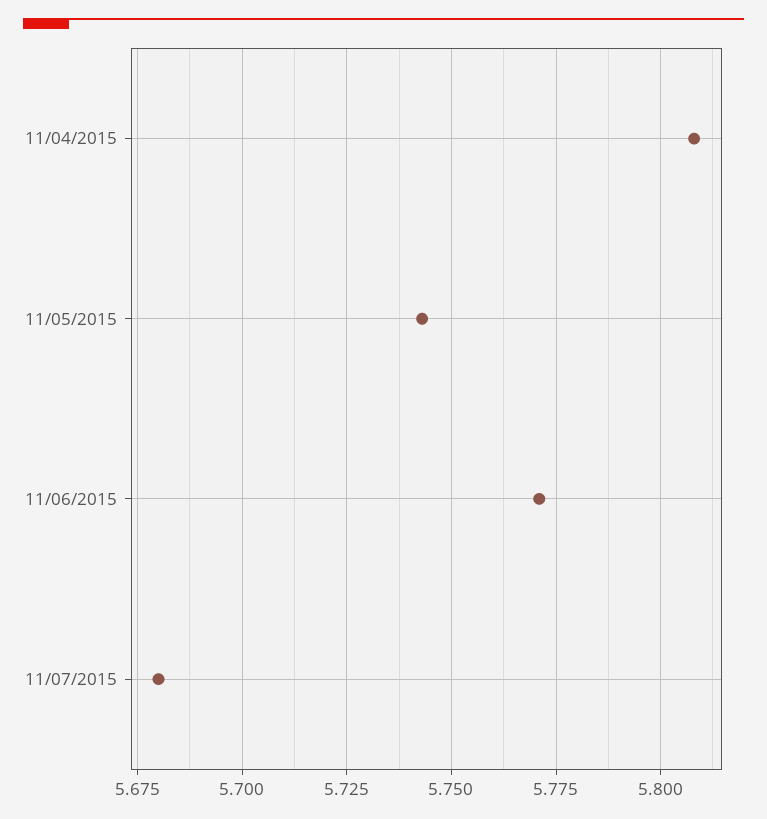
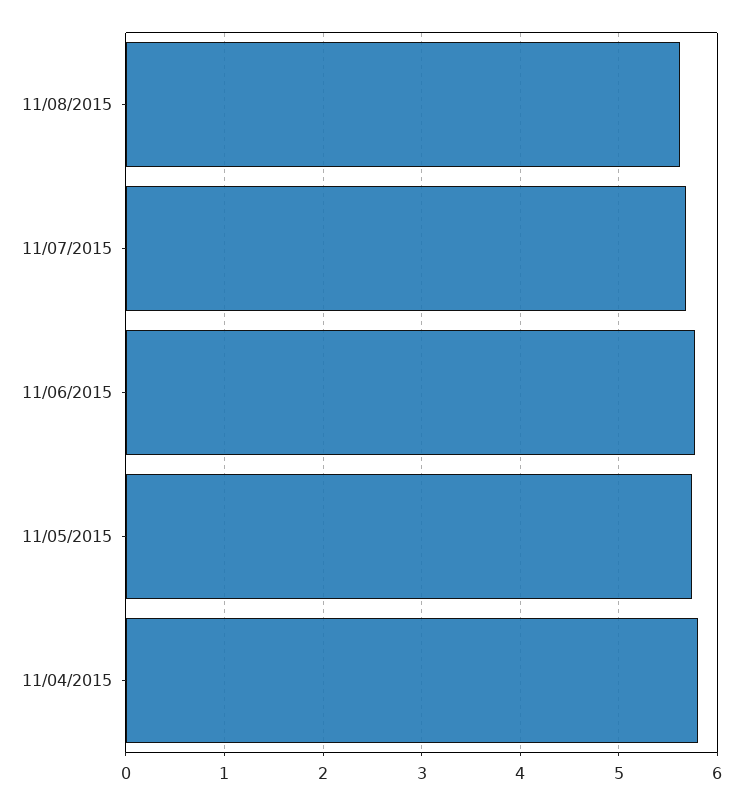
11/08/2015: none -> 5.6

